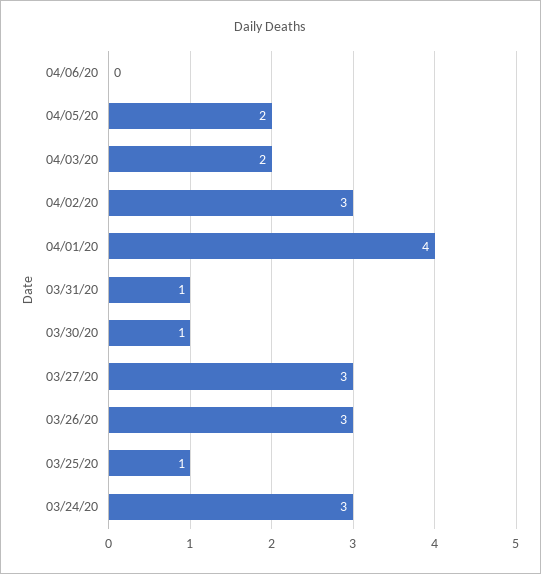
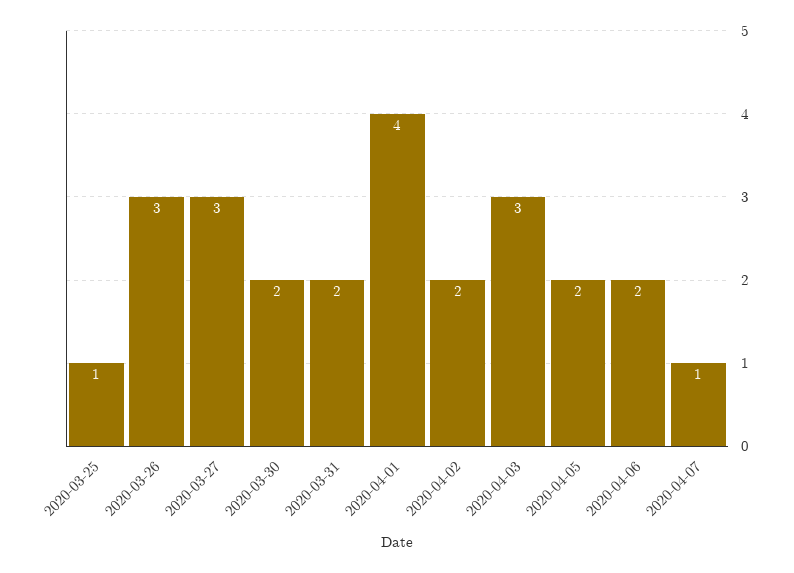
04/06/20: 0 -> 2
04/03/20: 2 -> 3
04/02/20: 3 -> 2
03/31/20: 1 -> 2
03/30/20: 1 -> 2
03/24/20: 3 -> none
2020-04-07: none -> 1

